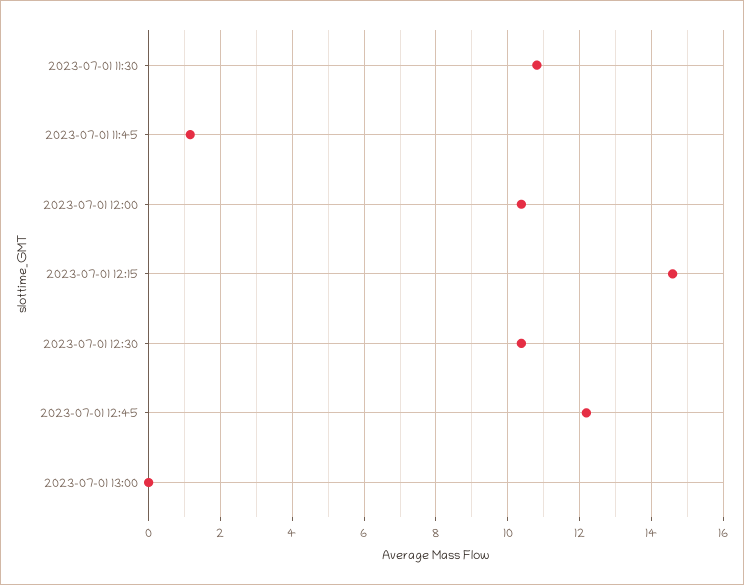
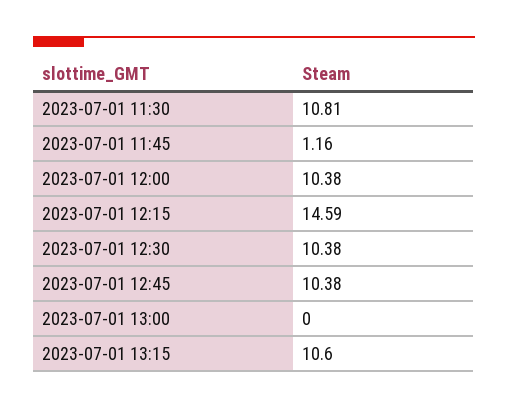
2023-07-01 12:45: 12.2 -> 10.38
2023-07-01 13:15: none -> 10.6

